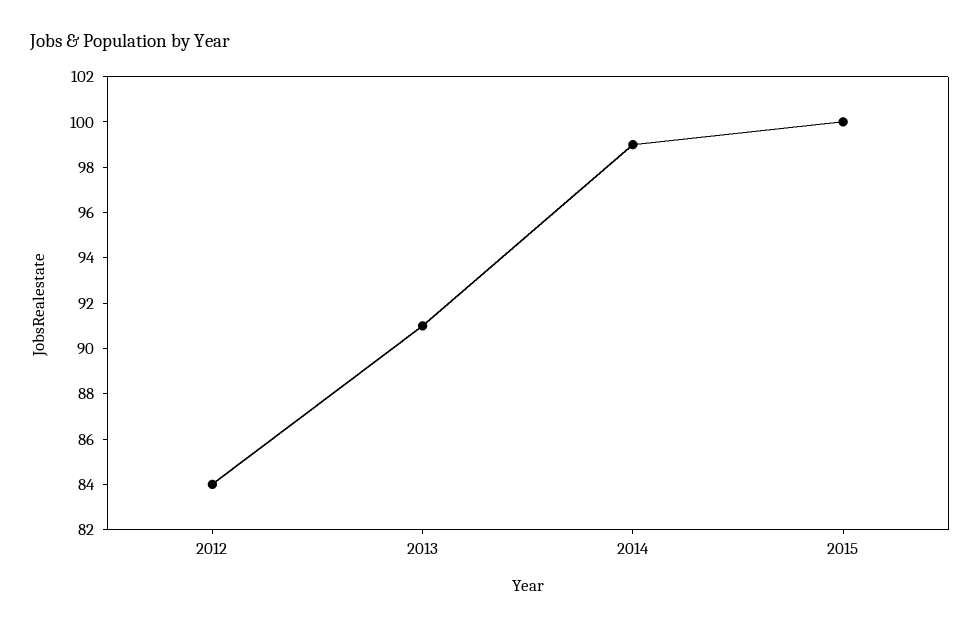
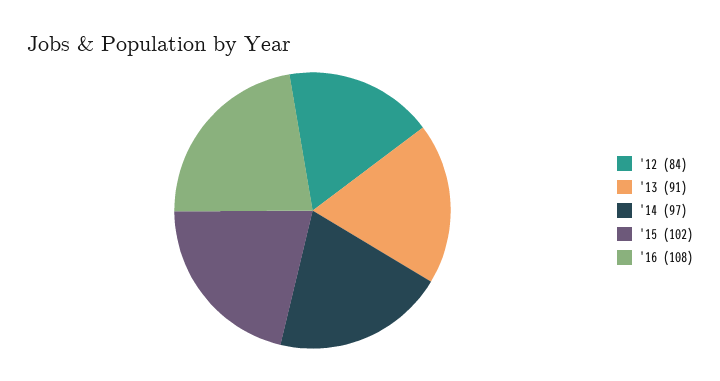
2014: 99 -> 97
2015: 100 -> 102
'16: none -> 108

